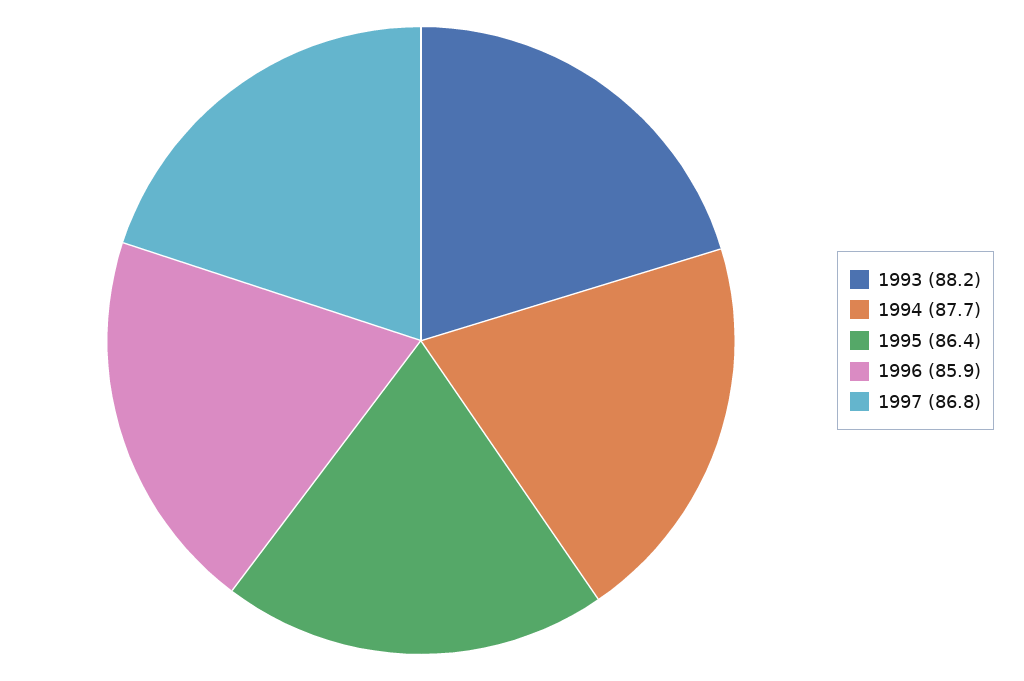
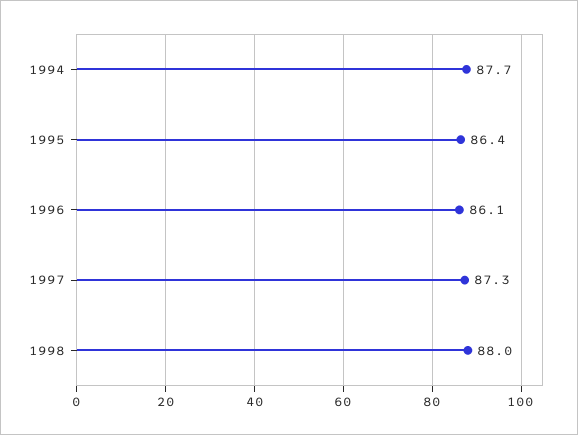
1993: 88.2 -> none
1996: 85.9 -> 86.1
1997: 86.8 -> 87.3
1998: none -> 88

